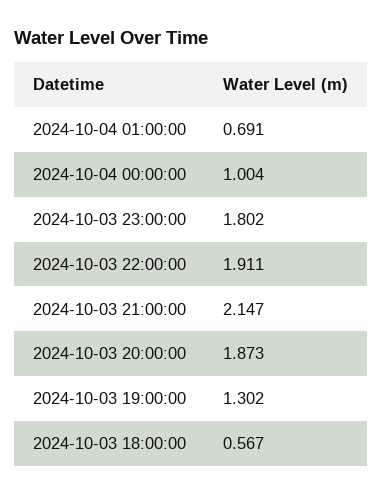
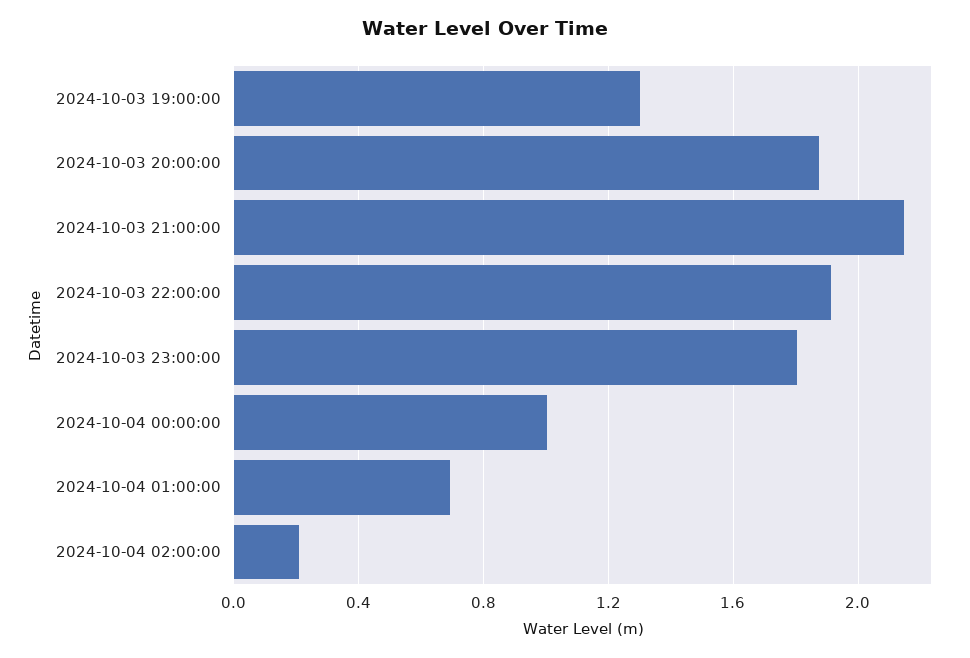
2024-10-03 18:00:00: 0.567 -> none
2024-10-04 02:00:00: none -> 0.2

